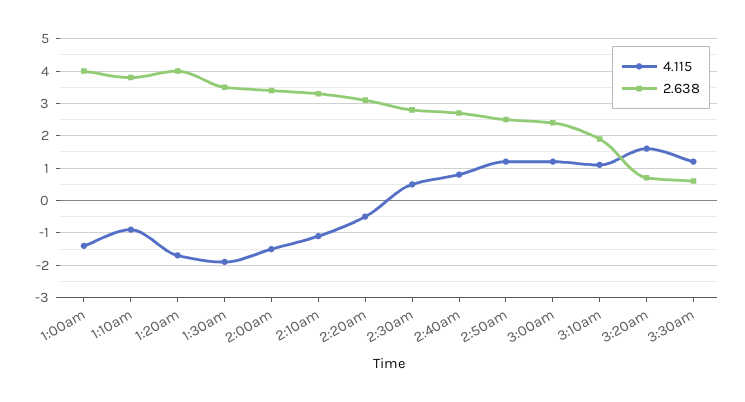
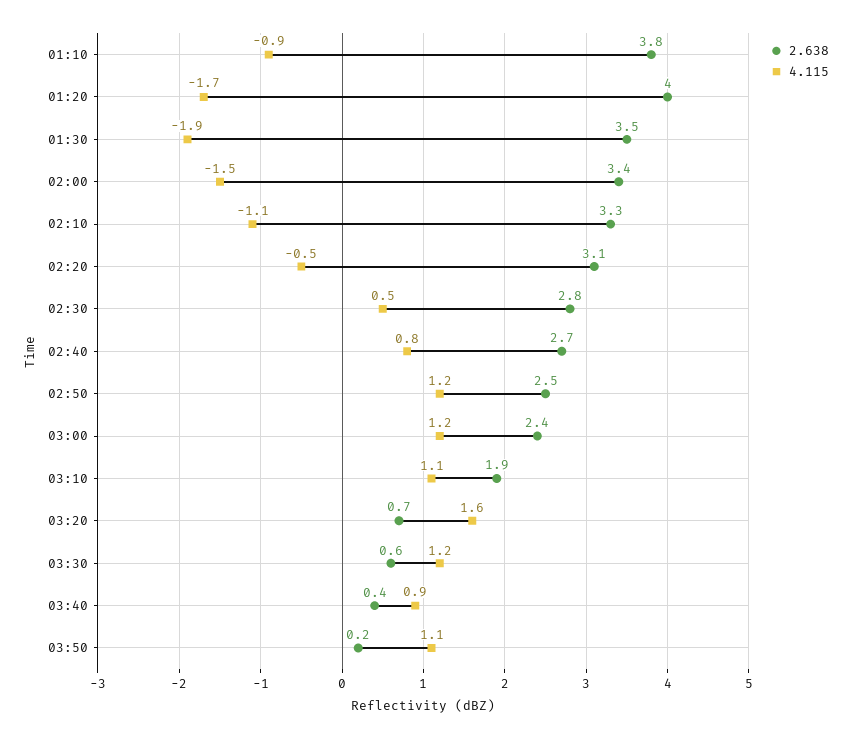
4.115, 1:00am: -1.5 -> none
2.638, 1:00am: 4 -> none
2.638, 03:40: none -> 0.4
4.115, 03:40: none -> 0.9
2.638, 03:50: none -> 0.2
4.115, 03:50: none -> 1.1

